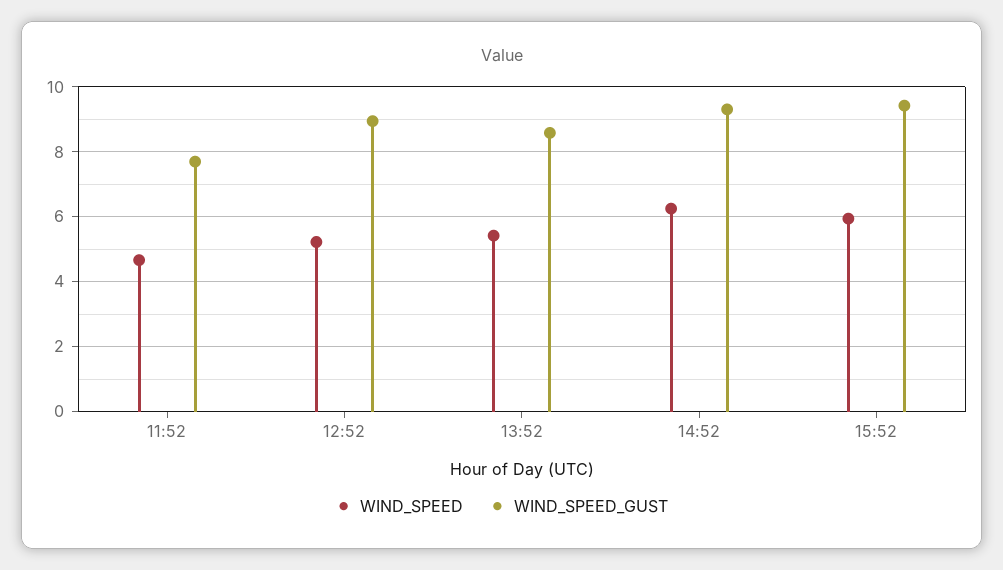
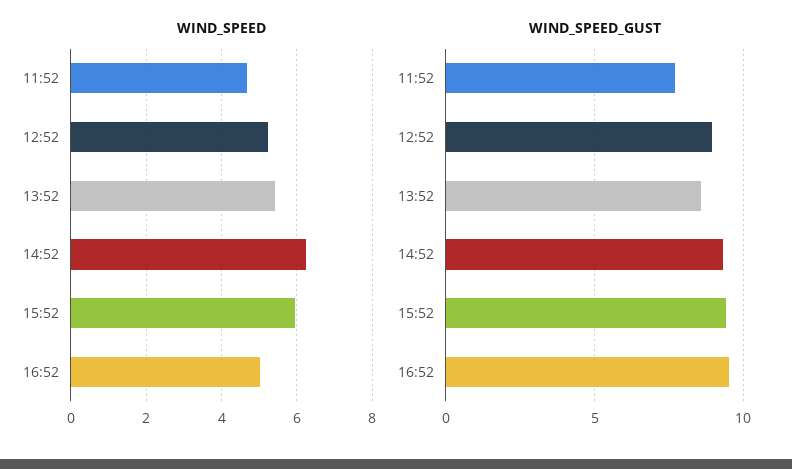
WIND_SPEED, 16:52: none -> 5
WIND_SPEED_GUST, 16:52: none -> 9.5

